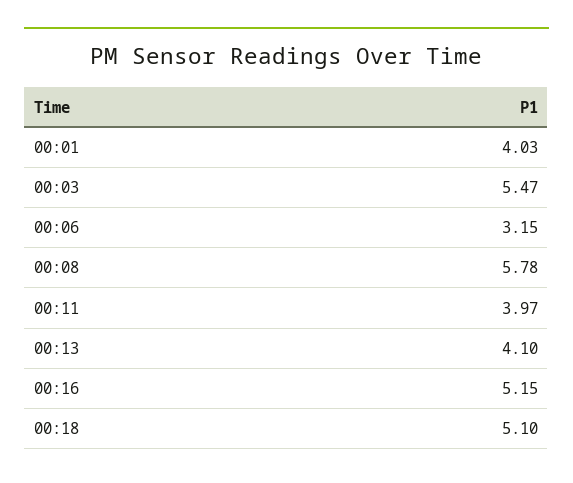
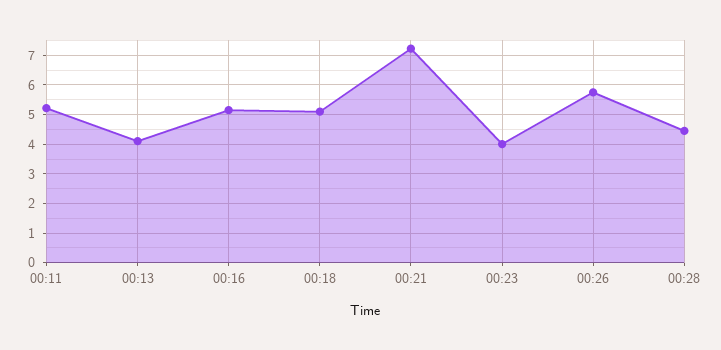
00:01: 4.03 -> none
00:03: 5.47 -> none
00:06: 3.15 -> none
00:08: 5.78 -> none
00:11: 3.97 -> 5.25
00:21: none -> 7.25
00:23: none -> 4
00:26: none -> 5.75
00:28: none -> 4.5

